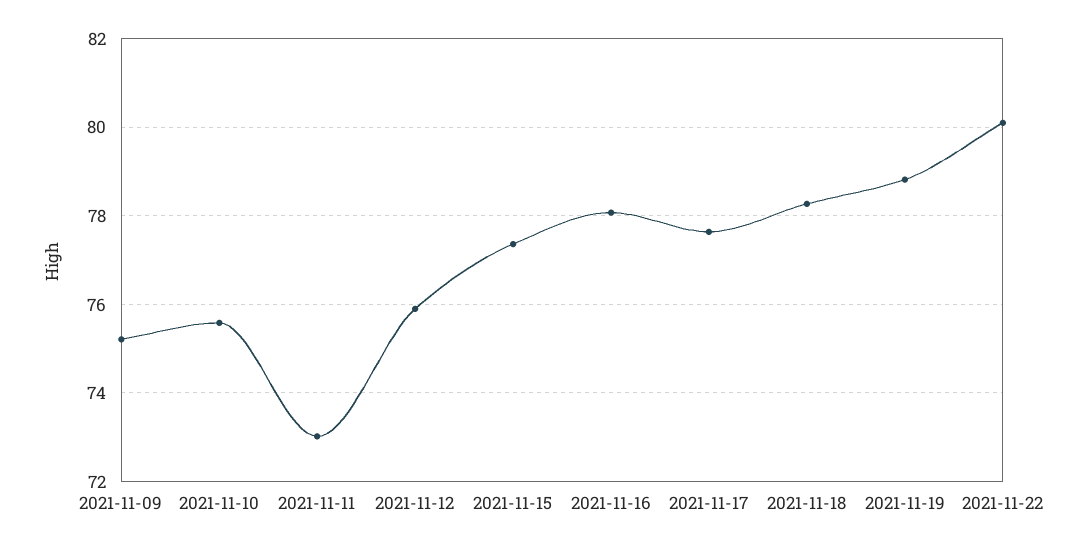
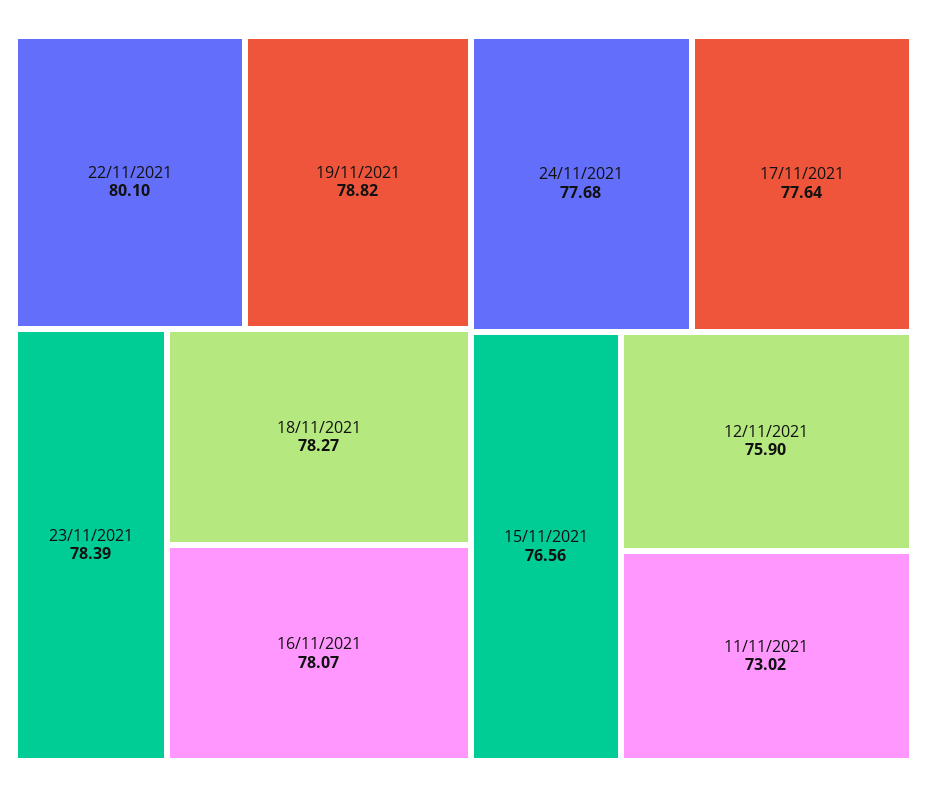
2021-11-09: 75.2 -> none
2021-11-10: 75.6 -> none
2021-11-15: 77.4 -> 76.56
23/11/2021: none -> 78.39
24/11/2021: none -> 77.68

